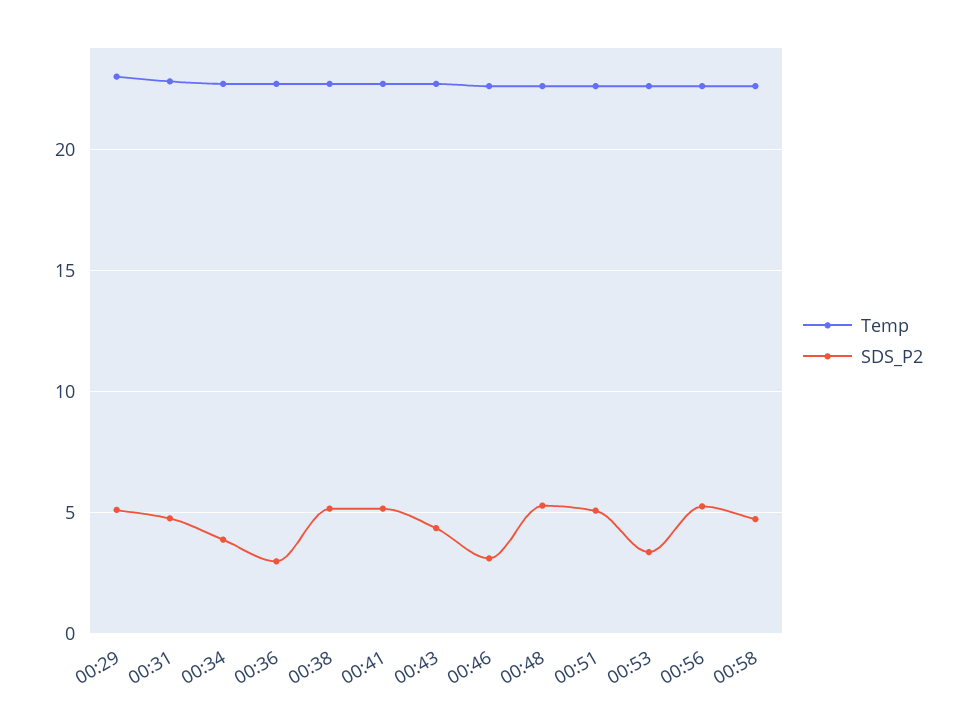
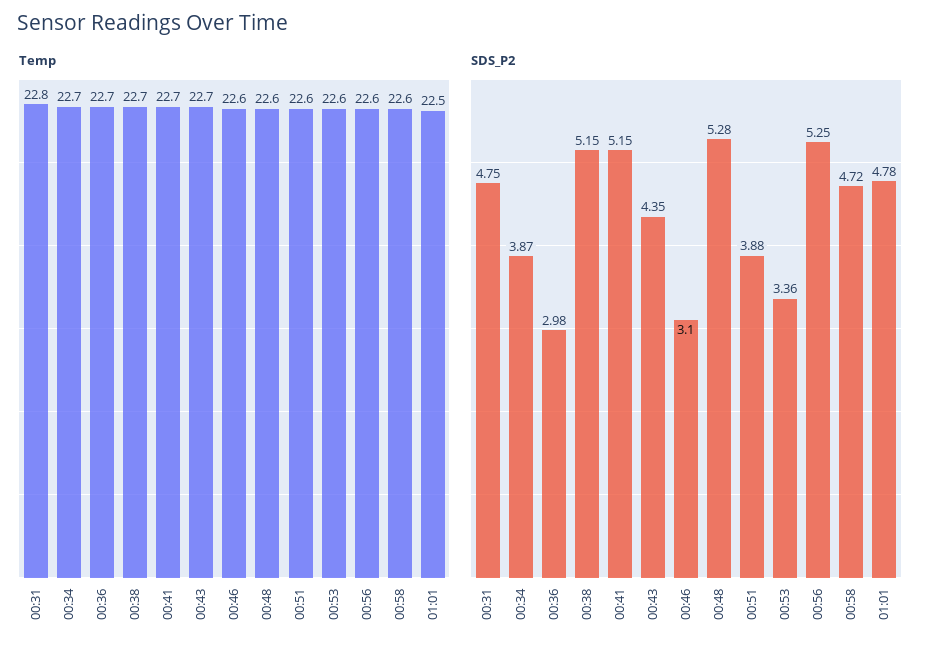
Temp, 00:29: 23 -> none
SDS_P2, 00:29: 5 -> none
SDS_P2, 00:51: 5 -> 3.88
Temp, 01:01: none -> 22.5
SDS_P2, 01:01: none -> 4.78

